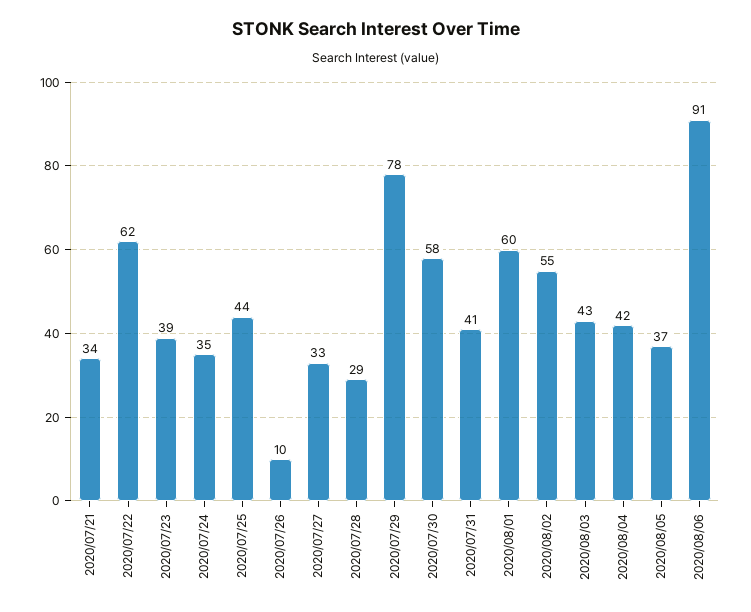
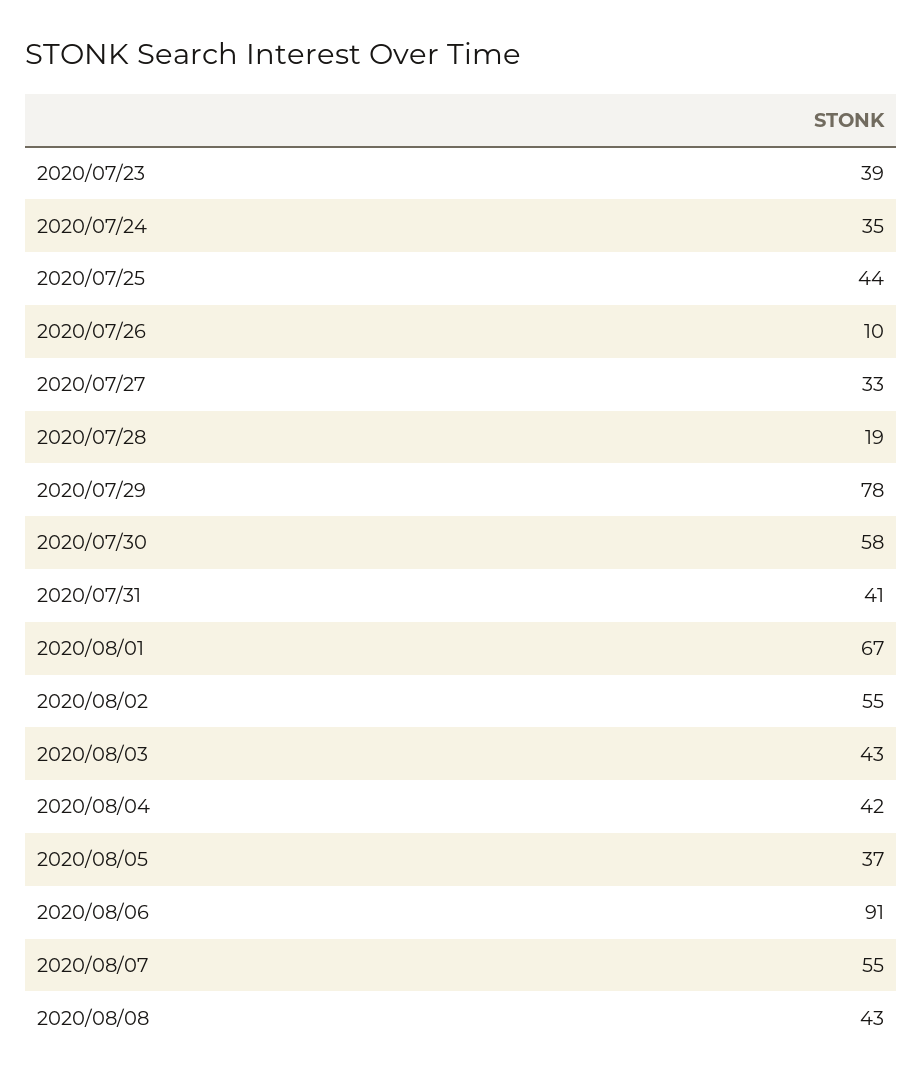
2020/07/21: 34 -> none
2020/07/22: 62 -> none
2020/07/28: 29 -> 19
2020/08/01: 60 -> 67
2020/08/07: none -> 55
2020/08/08: none -> 43

